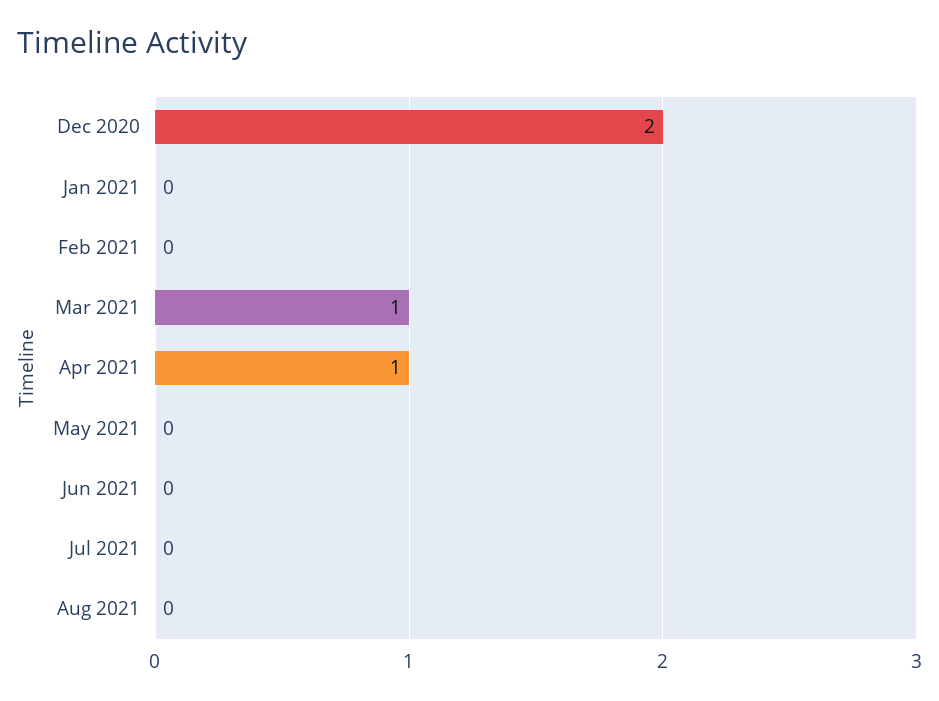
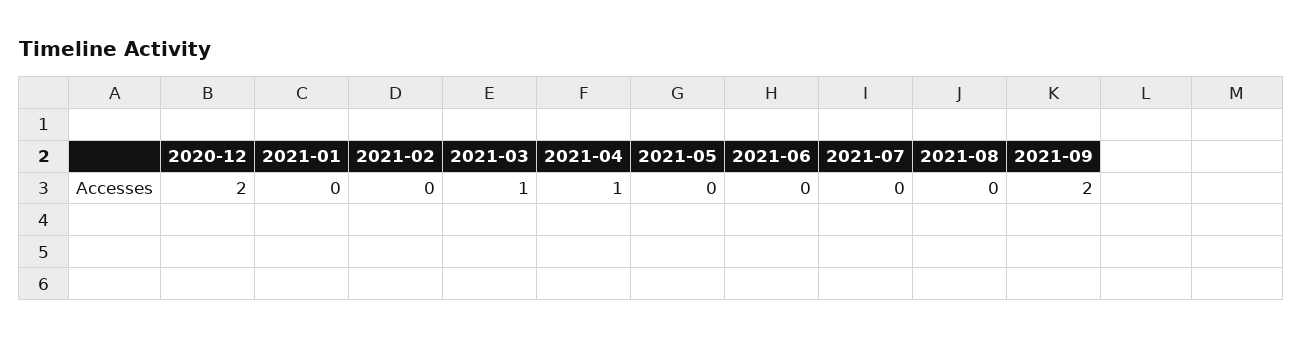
2021-09: none -> 2

